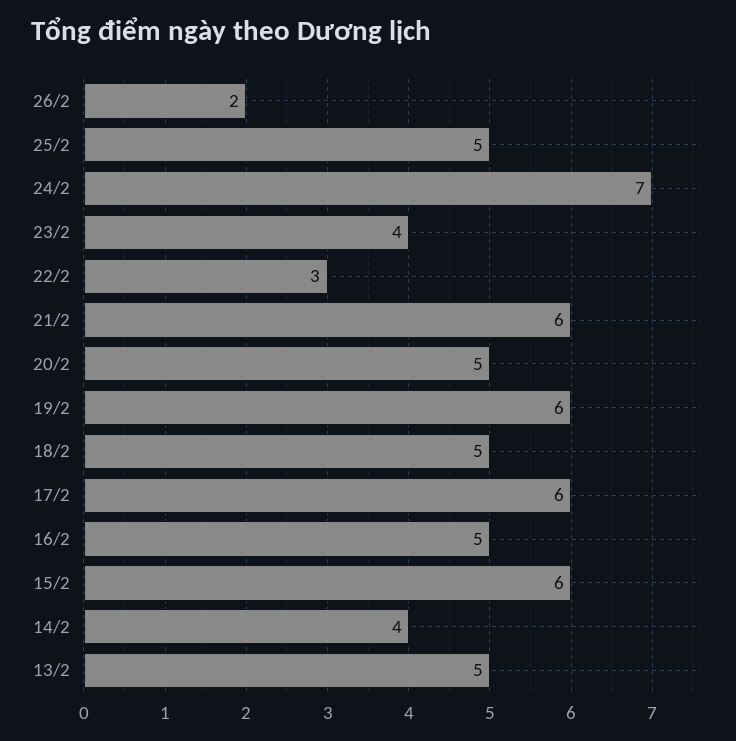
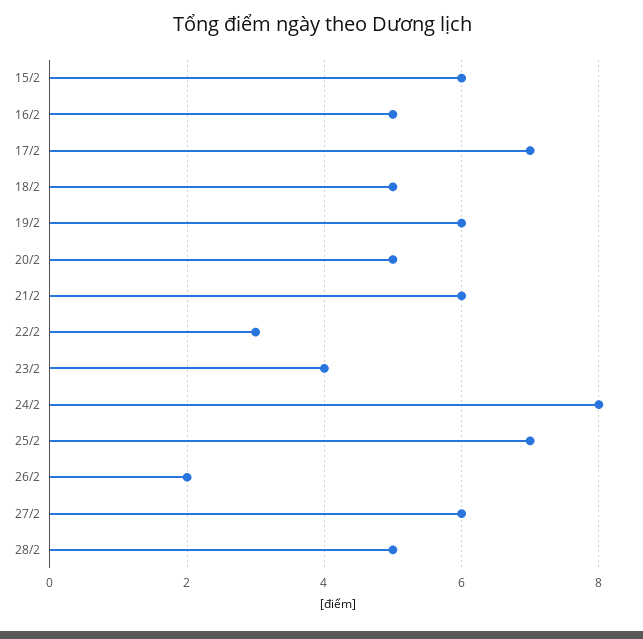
25/2: 5 -> 7
24/2: 7 -> 8
17/2: 6 -> 7
14/2: 4 -> none
13/2: 5 -> none
27/2: none -> 6
28/2: none -> 5

